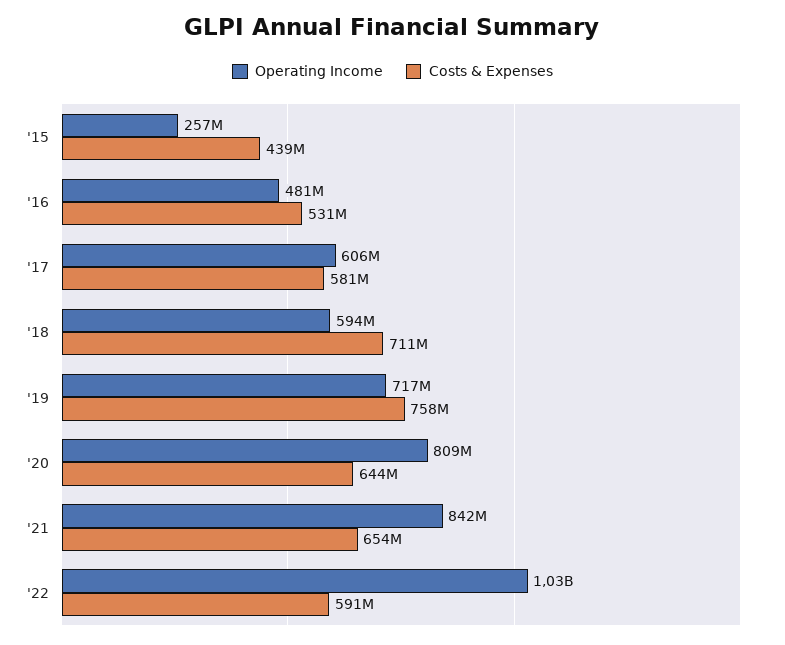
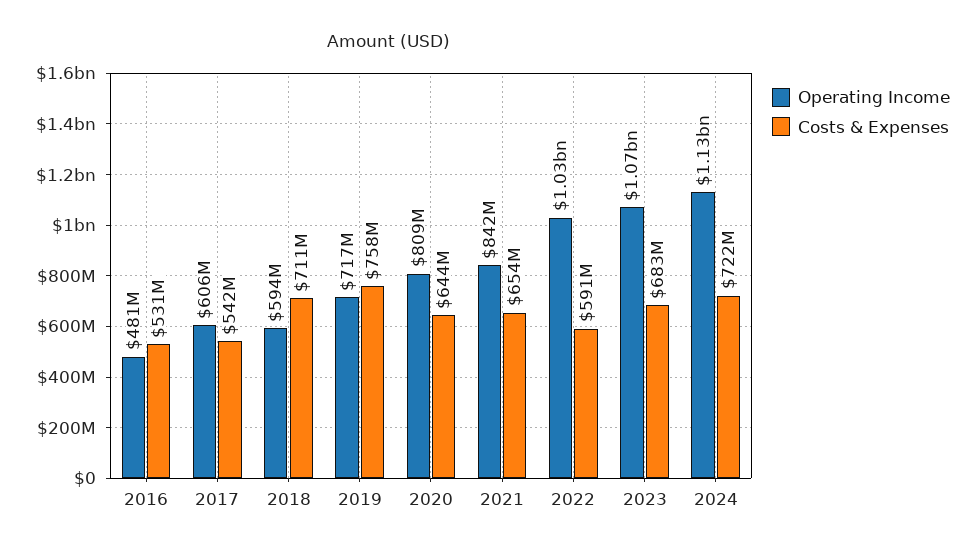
Operating Income, '15: 257000000 -> none
Costs & Expenses, '15: 439000000 -> none
Costs & Expenses, '17: 581000000 -> 542000000
Operating Income, 2023: none -> 1070000000
Costs & Expenses, 2023: none -> 683000000
Operating Income, 2024: none -> 1130000000
Costs & Expenses, 2024: none -> 722000000

